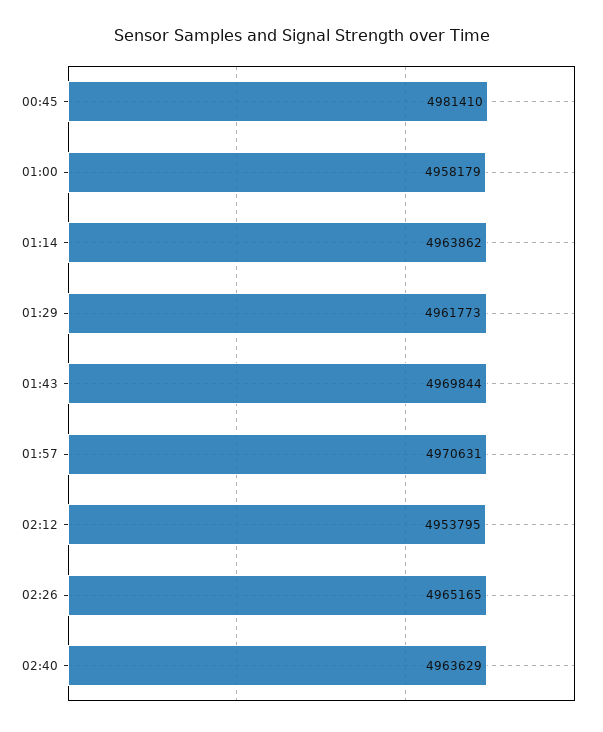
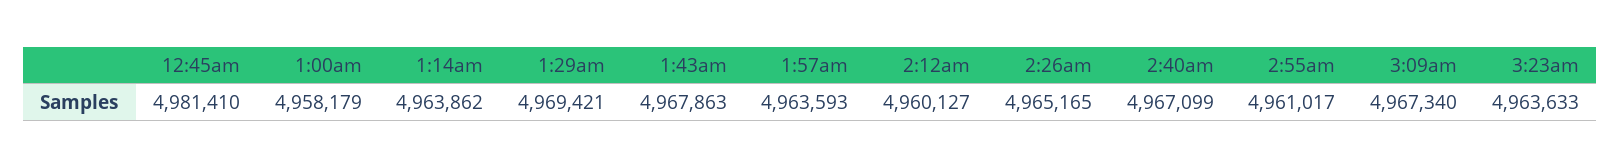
01:29: 4961773 -> 4969421
01:43: 4969844 -> 4967863
01:57: 4970631 -> 4963593
02:12: 4953795 -> 4960127
02:40: 4963629 -> 4967099
2:55am: none -> 4961017
3:09am: none -> 4967340
3:23am: none -> 4963633

